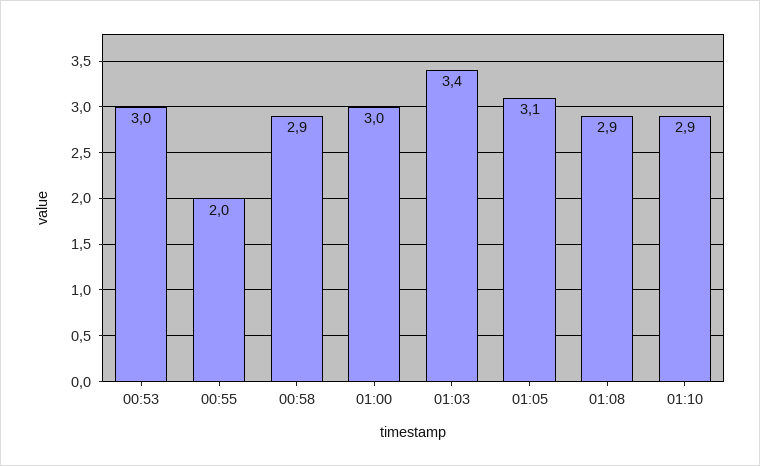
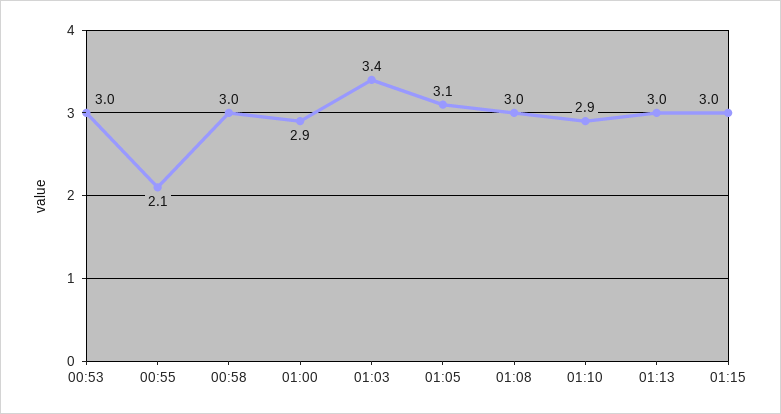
00:55: 2 -> 2.1
00:58: 2.9 -> 3
01:00: 3 -> 2.9
01:08: 2.9 -> 3
01:13: none -> 3
01:15: none -> 3

